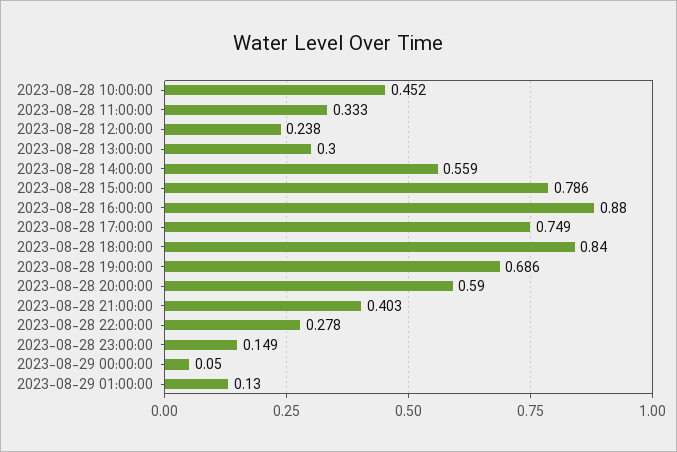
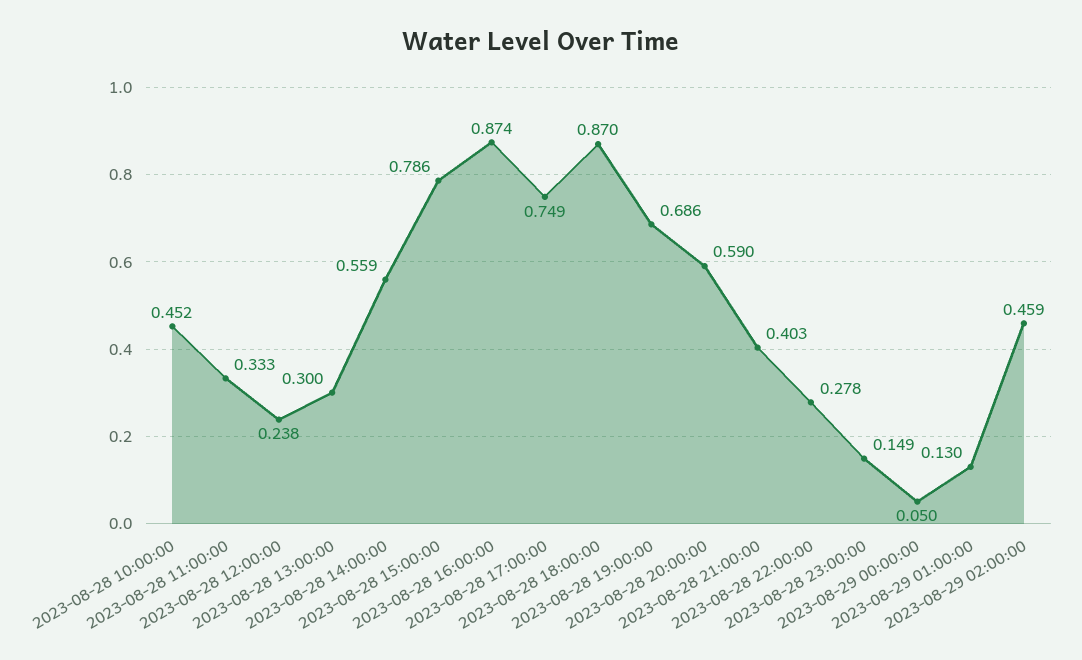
2023-08-28 16:00:00: 0.88 -> 0.874
2023-08-28 18:00:00: 0.84 -> 0.87
2023-08-29 02:00:00: none -> 0.459

